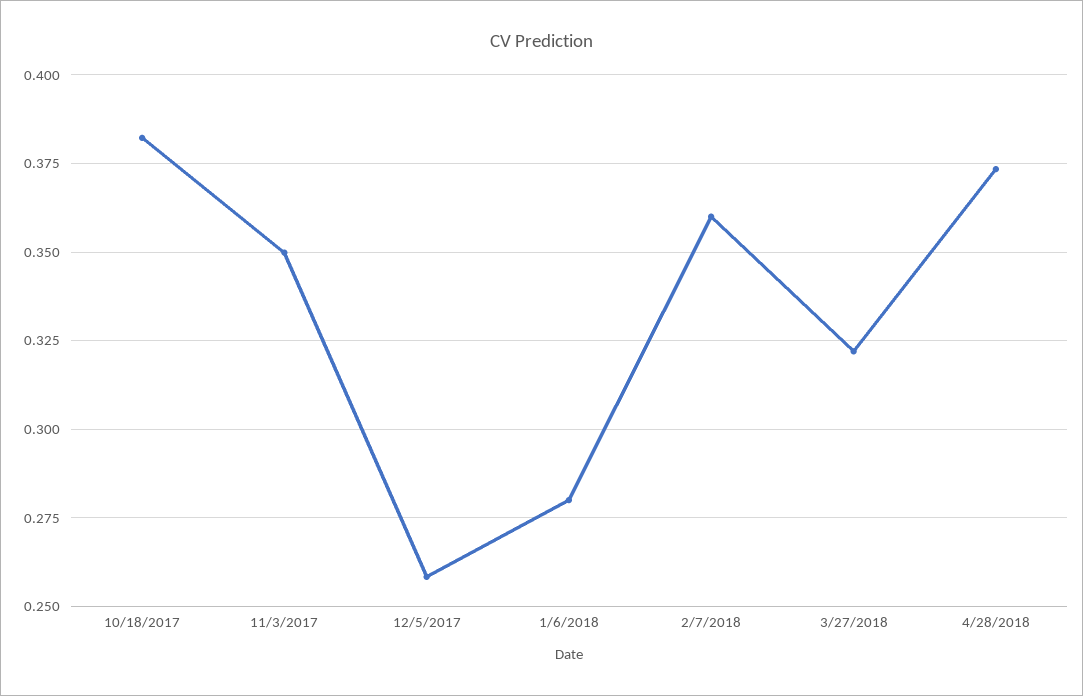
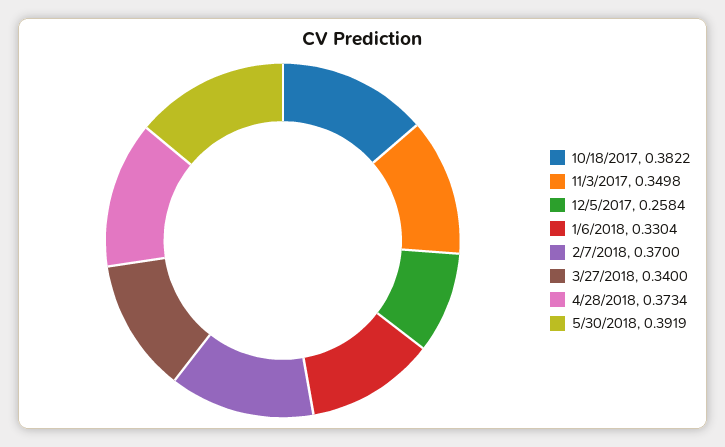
1/6/2018: 0.28 -> 0.3304
2/7/2018: 0.36 -> 0.37
3/27/2018: 0.3225 -> 0.34
5/30/2018: none -> 0.3919

